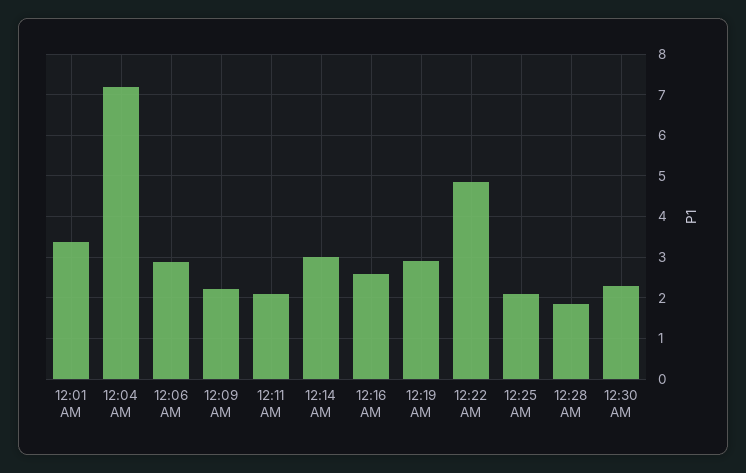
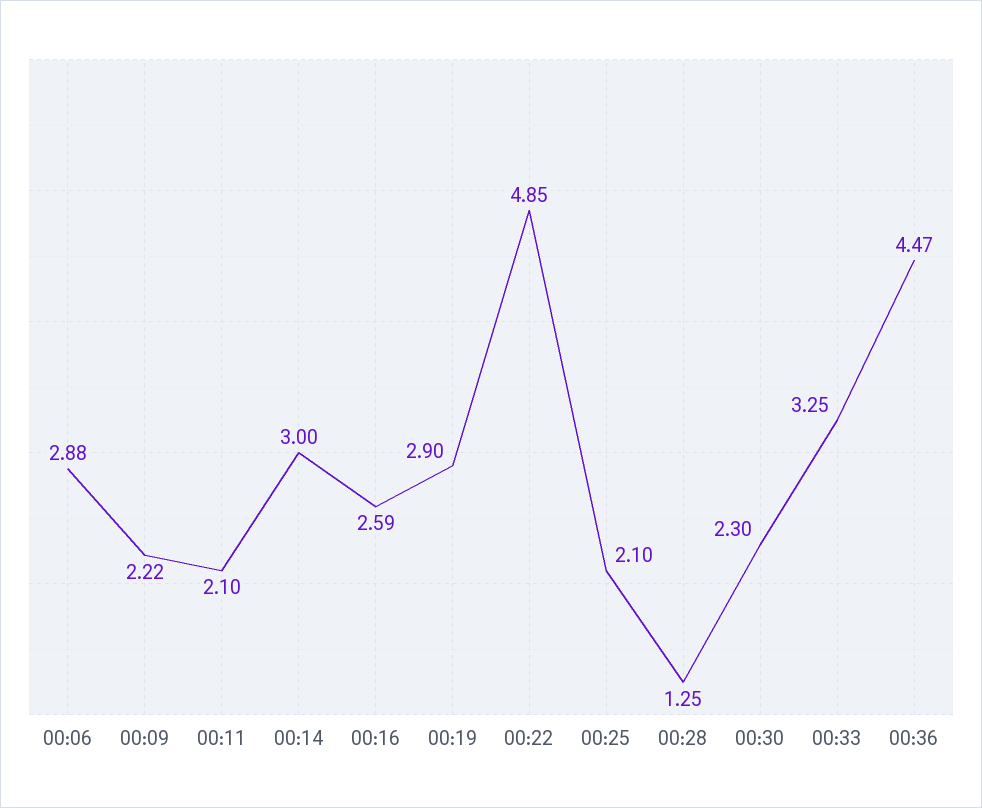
12:01 AM: 3.4 -> none
12:04 AM: 7.2 -> none
12:28 AM: 1.8 -> 1.25
00:33: none -> 3.25
00:36: none -> 4.47

